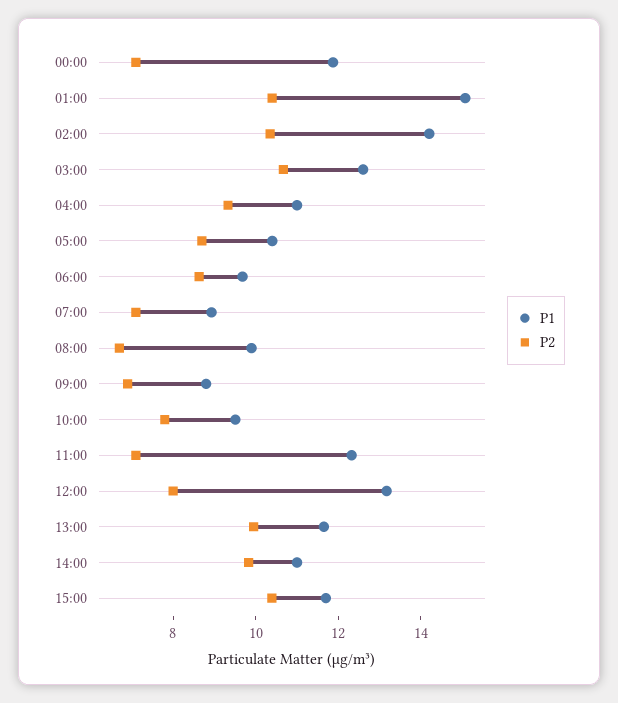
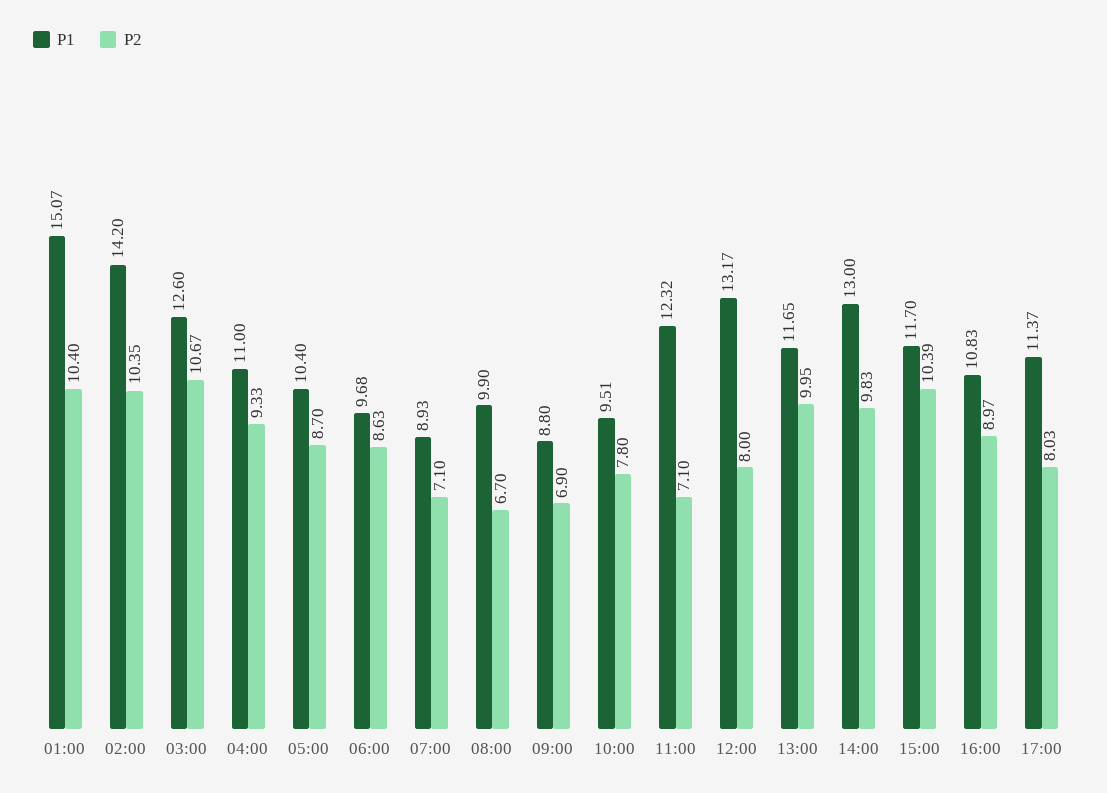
P1, 00:00: 12 -> none
P2, 00:00: 7 -> none
P1, 14:00: 11 -> 13
P1, 16:00: none -> 10.83
P2, 16:00: none -> 8.97
P1, 17:00: none -> 11.37
P2, 17:00: none -> 8.03

